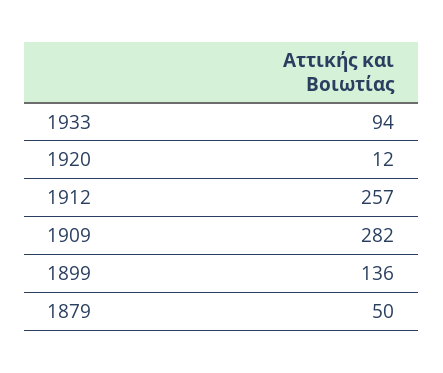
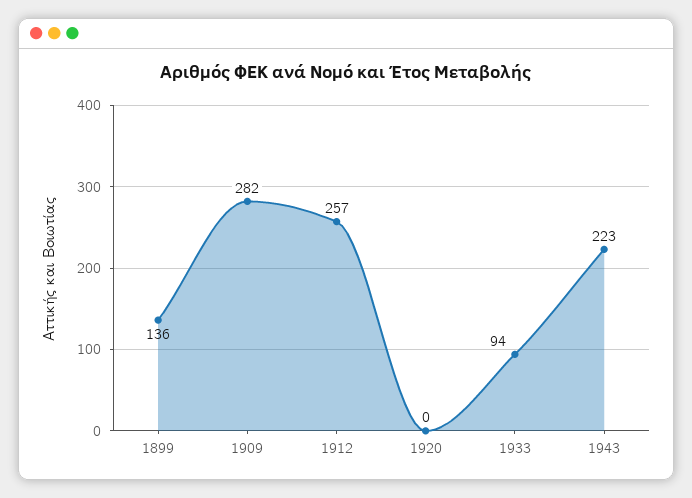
1920: 12 -> 0
1879: 50 -> none
1943: none -> 223

